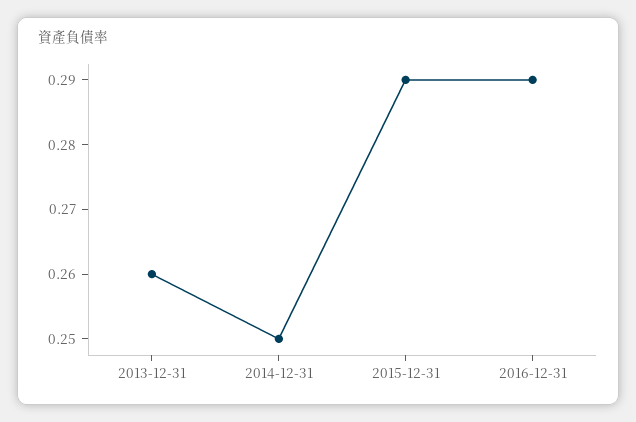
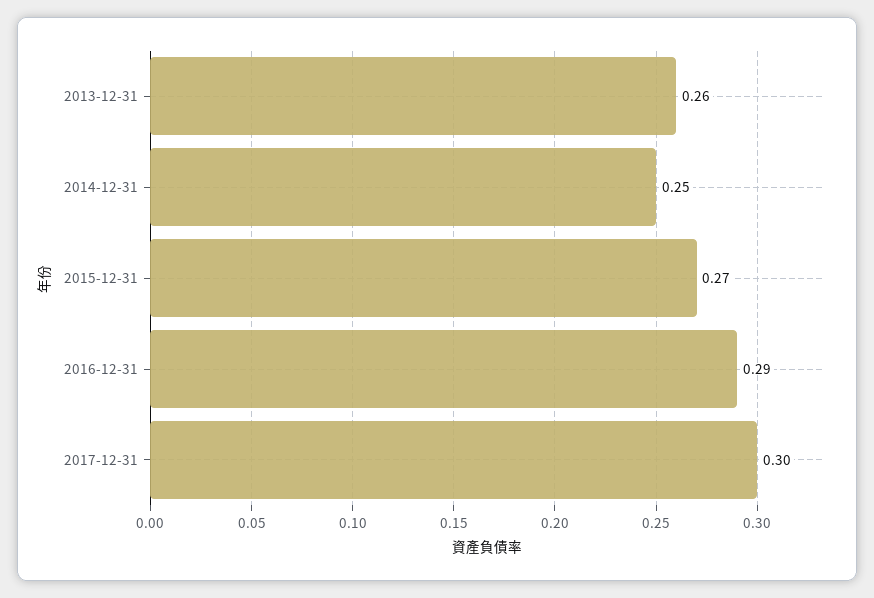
2015-12-31: 0.29 -> 0.27
2017-12-31: none -> 0.3

